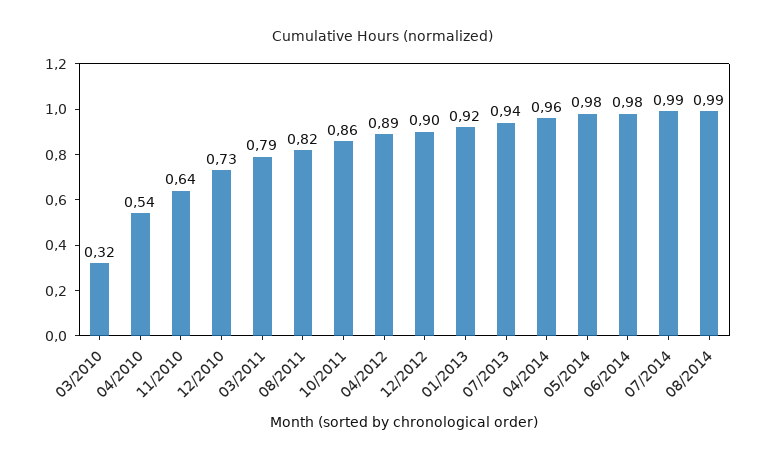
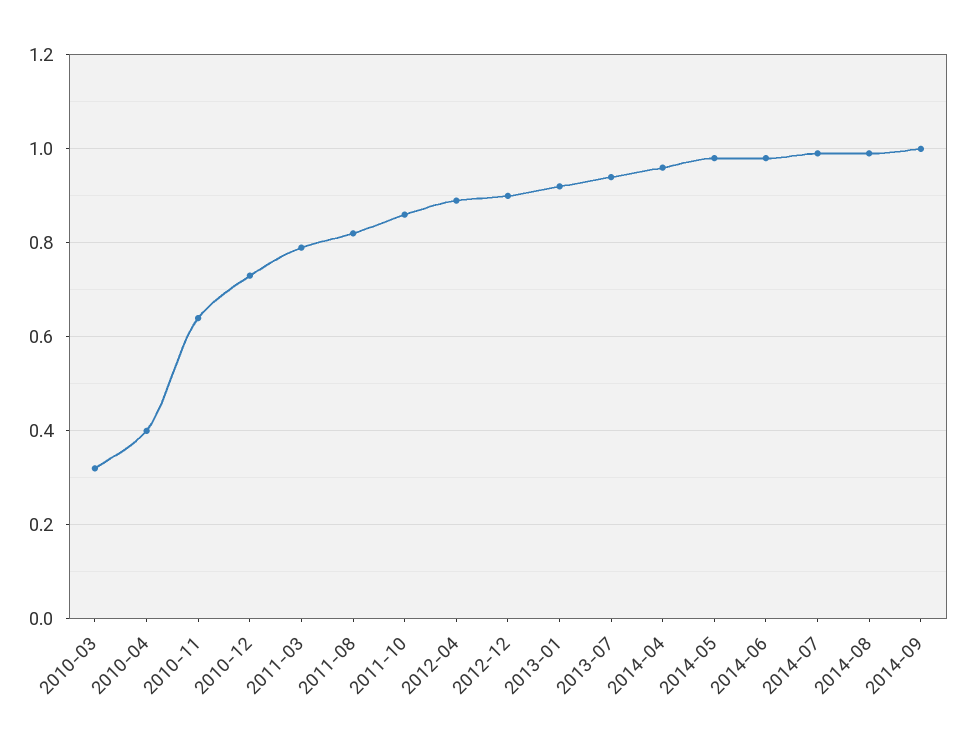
04/2010: 0.54 -> 0.4
2014-09: none -> 1

